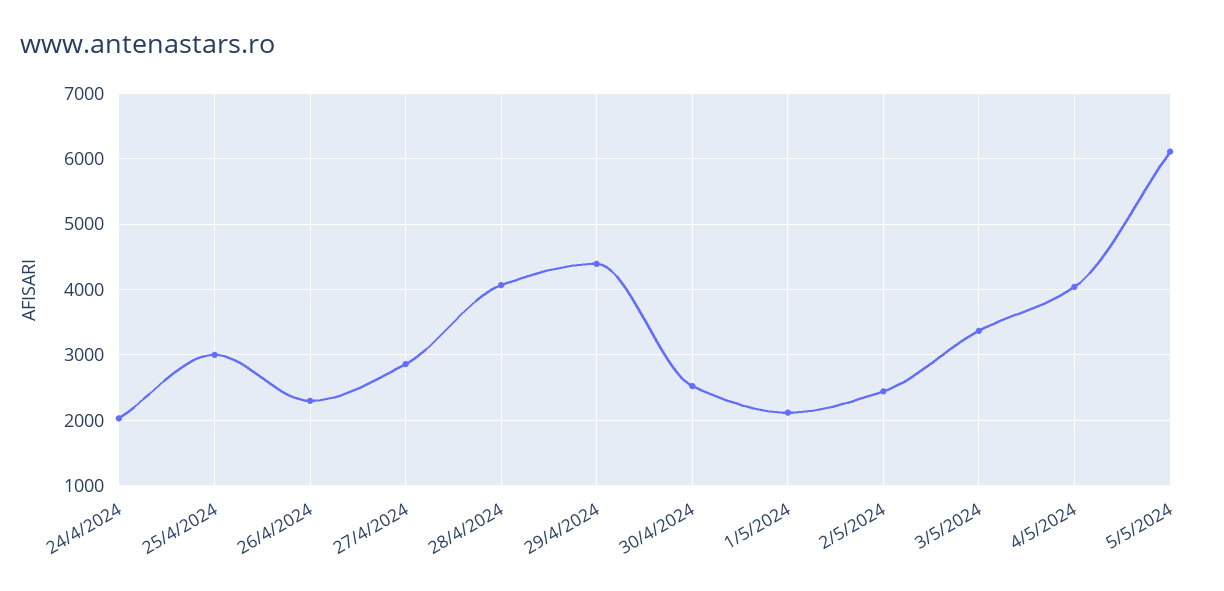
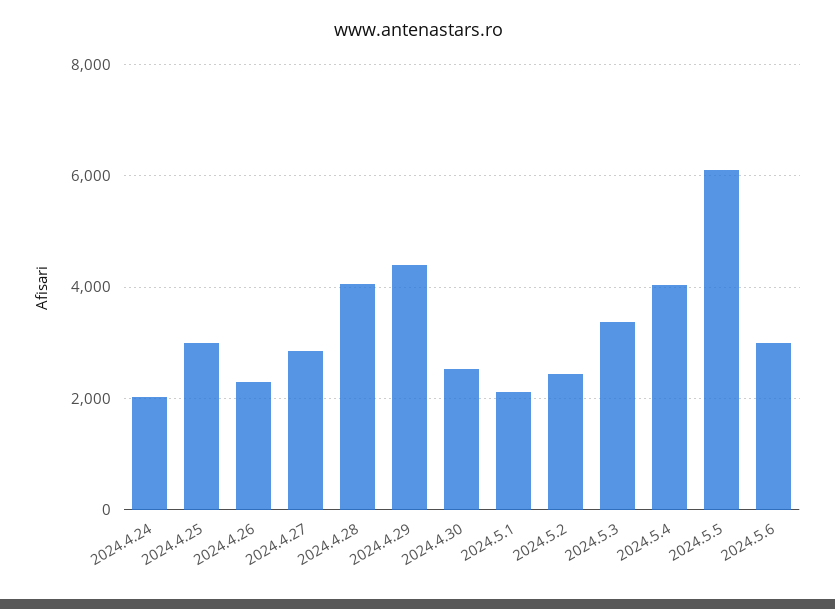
2024.5.6: none -> 3000

